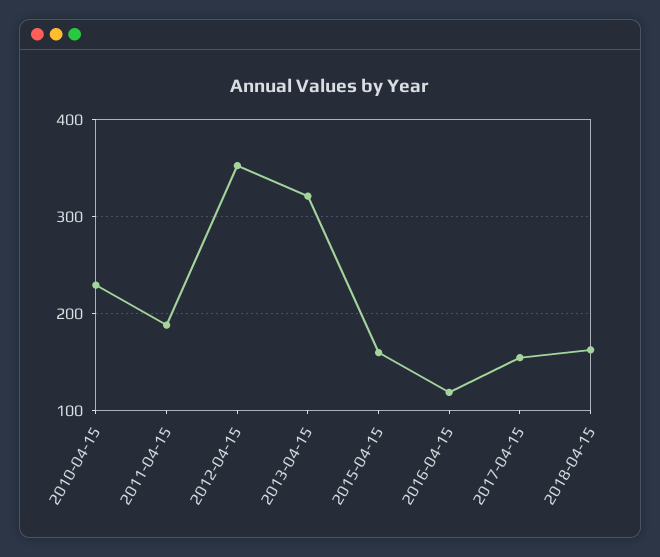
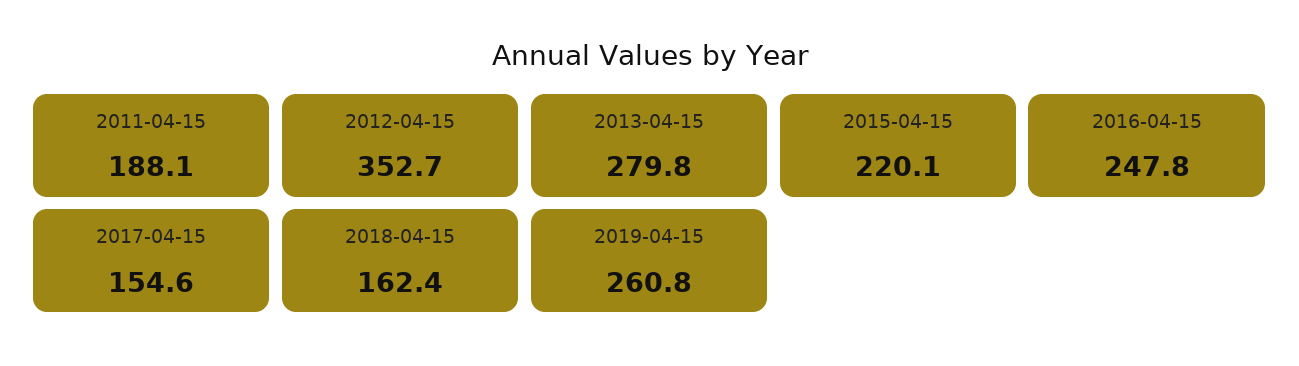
2010-04-15: 230 -> none
2013-04-15: 320 -> 279.8
2015-04-15: 160 -> 220.1
2016-04-15: 120 -> 247.8
2019-04-15: none -> 260.8

